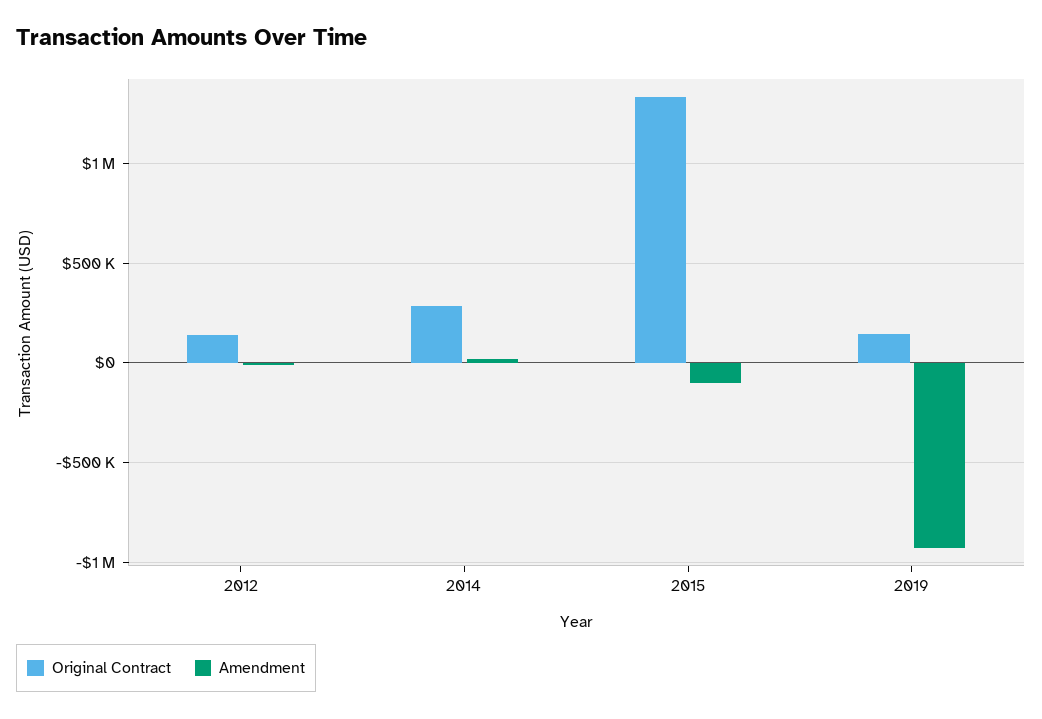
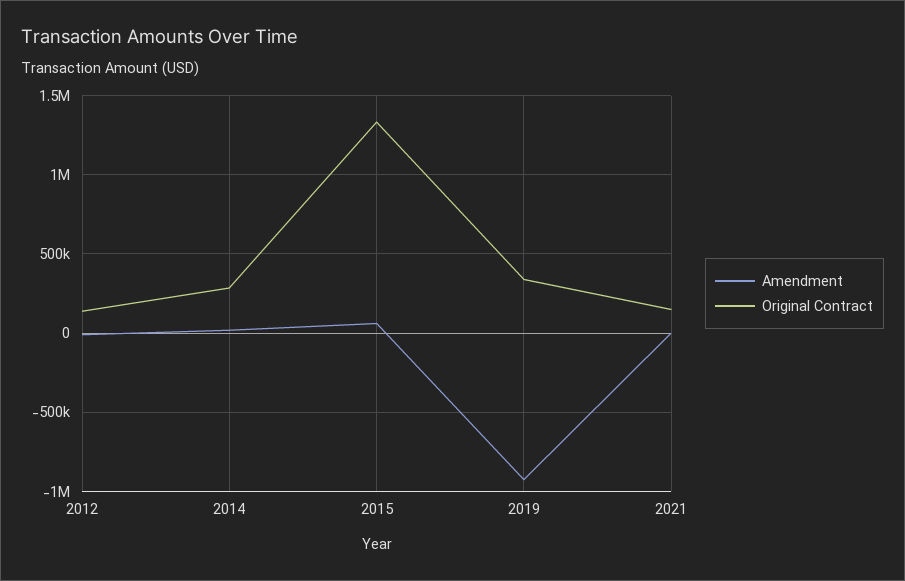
Amendment, 2015: -100000 -> 50000
Original Contract, 2019: 150000 -> 350000
Amendment, 2021: none -> 0
Original Contract, 2021: none -> 150000

